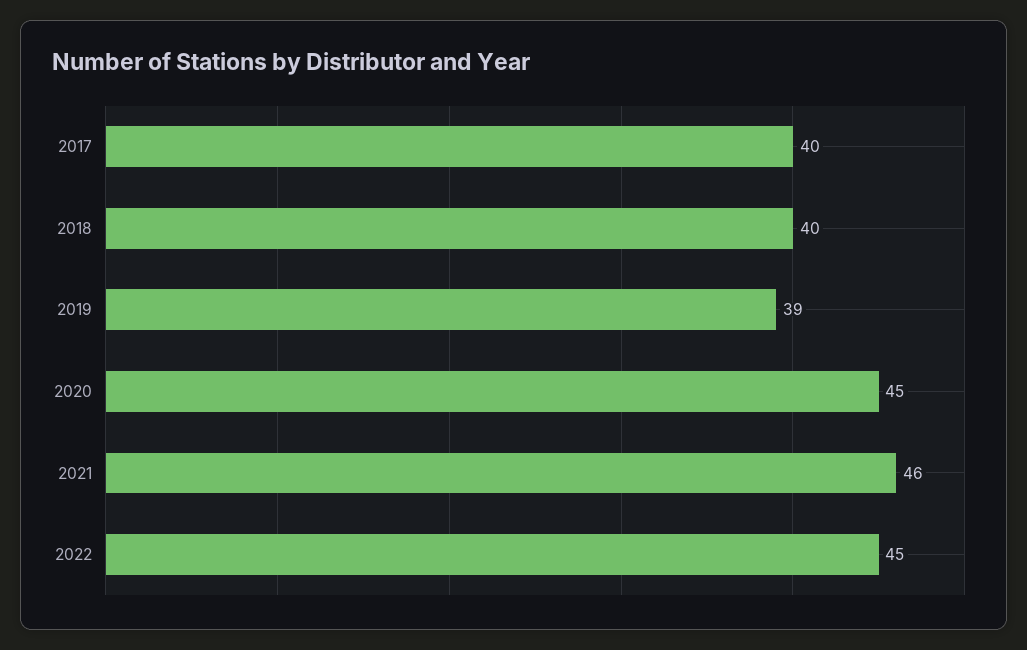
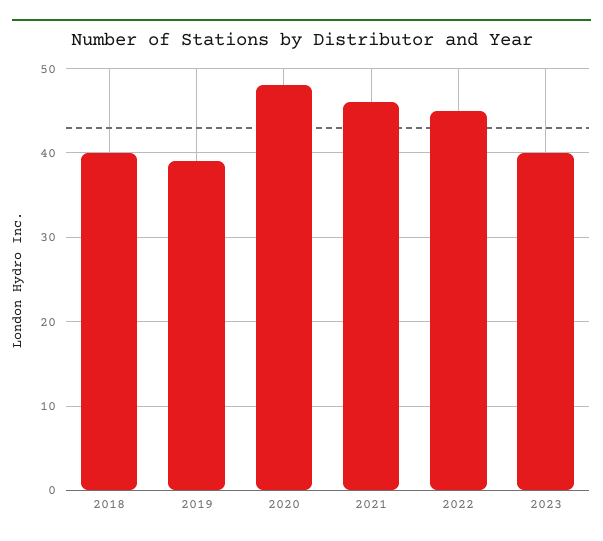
2017: 40 -> none
2020: 45 -> 48
2023: none -> 40

